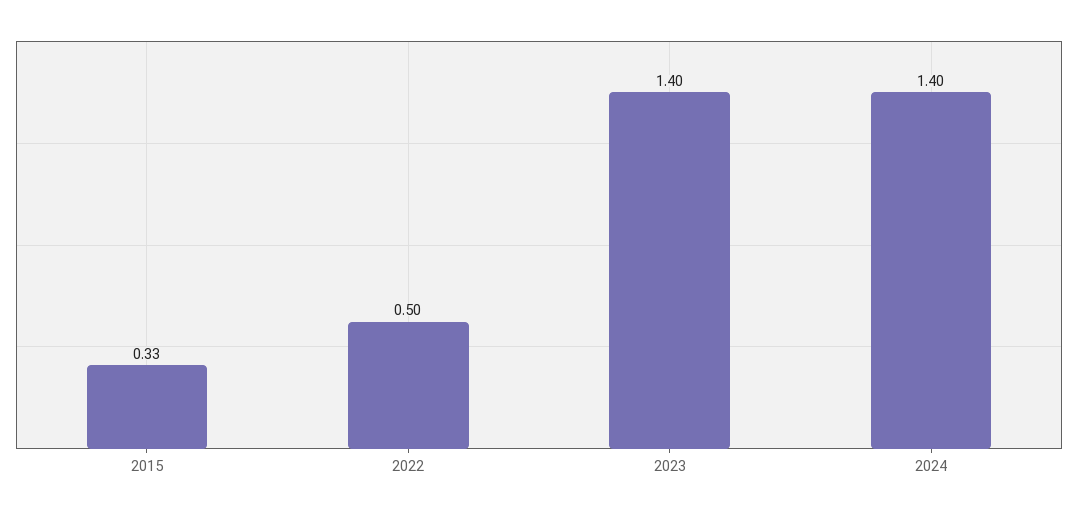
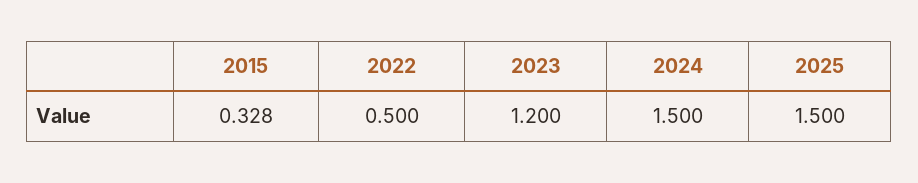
2023: 1.4 -> 1.2
2024: 1.4 -> 1.5
2025: none -> 1.5

